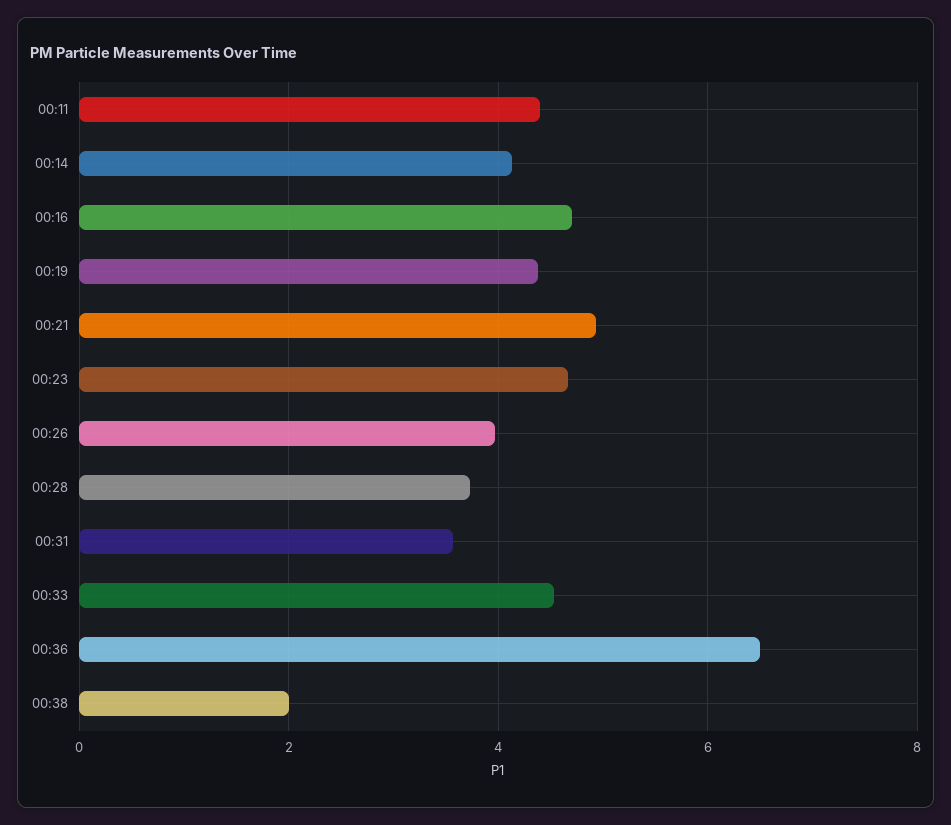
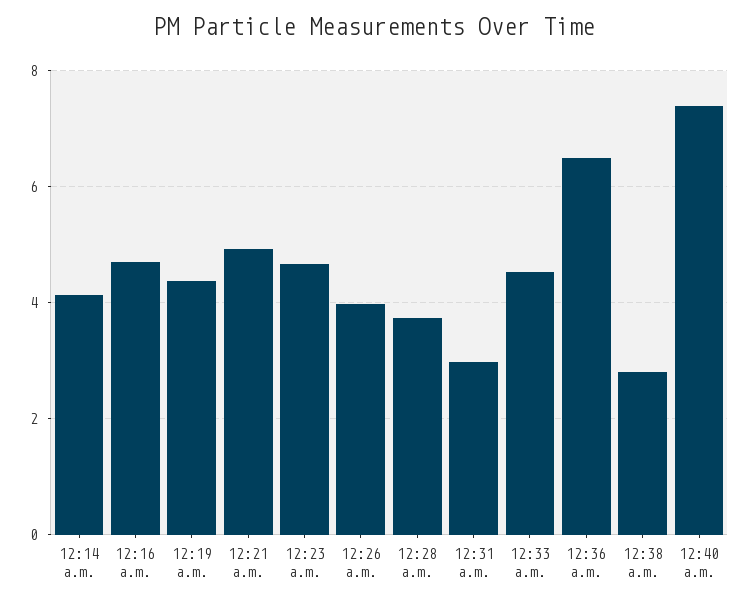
00:11: 4.4 -> none
00:31: 3.6 -> 3
00:38: 2 -> 2.8
12:40 a.m.: none -> 7.4

